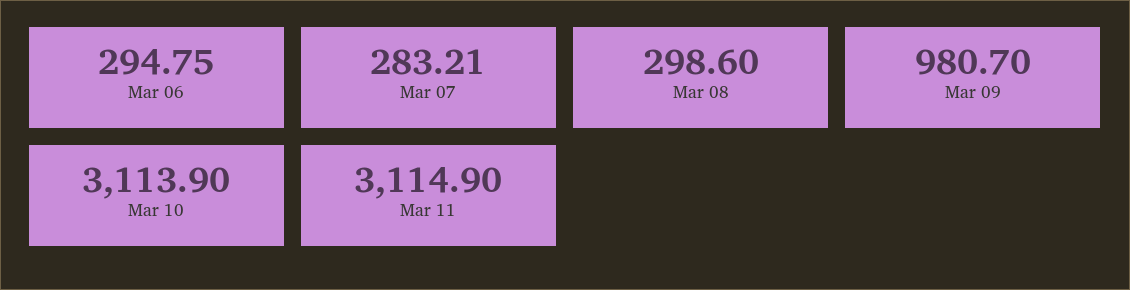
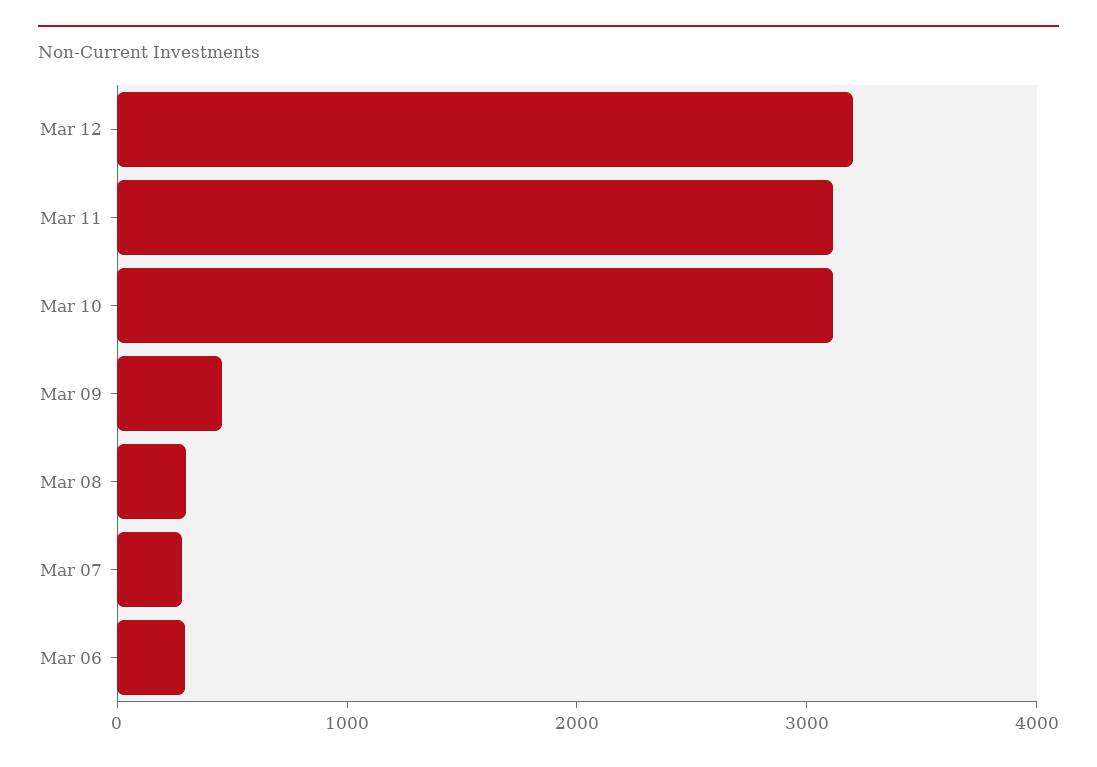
Mar 09: 980.7 -> 400
Mar 12: none -> 3200

